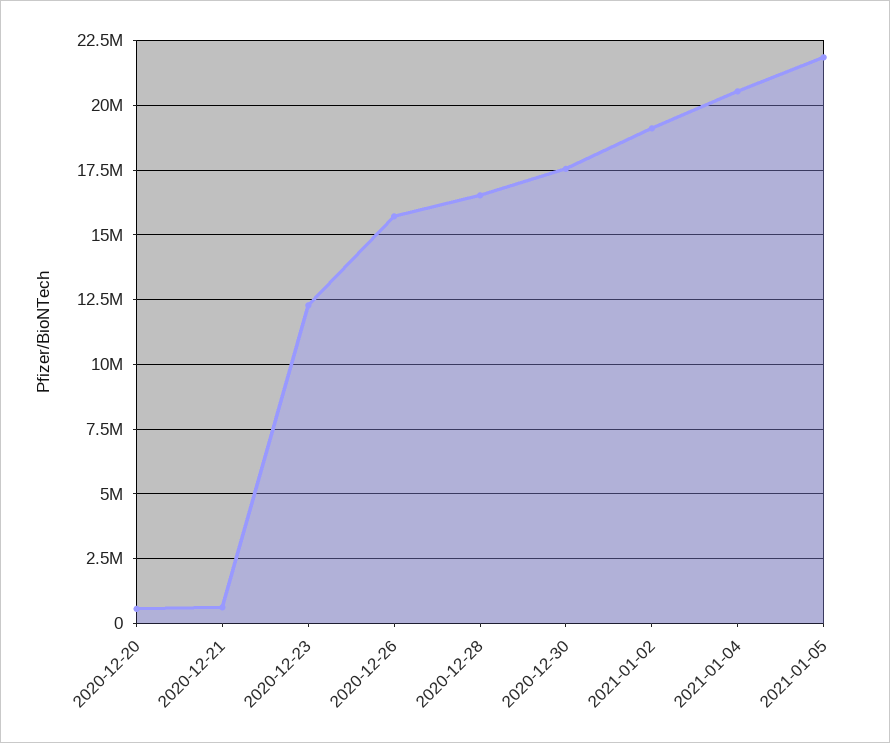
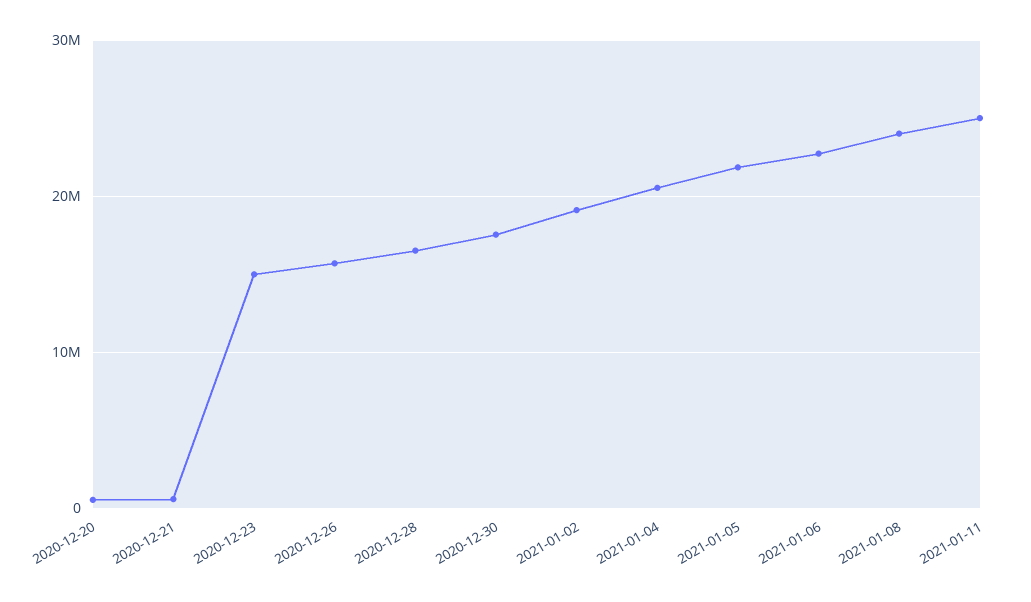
2020-12-23: 12250000 -> 15000000
2021-01-06: none -> 23000000
2021-01-08: none -> 24000000
2021-01-11: none -> 25000000

